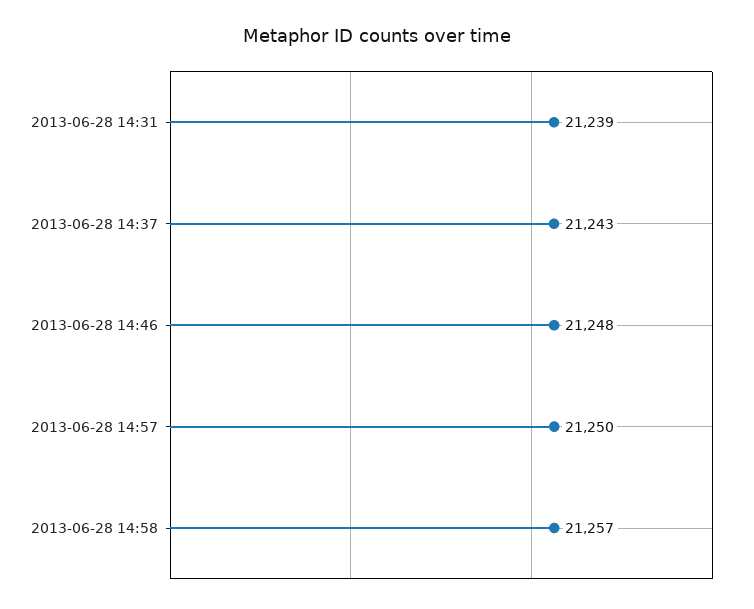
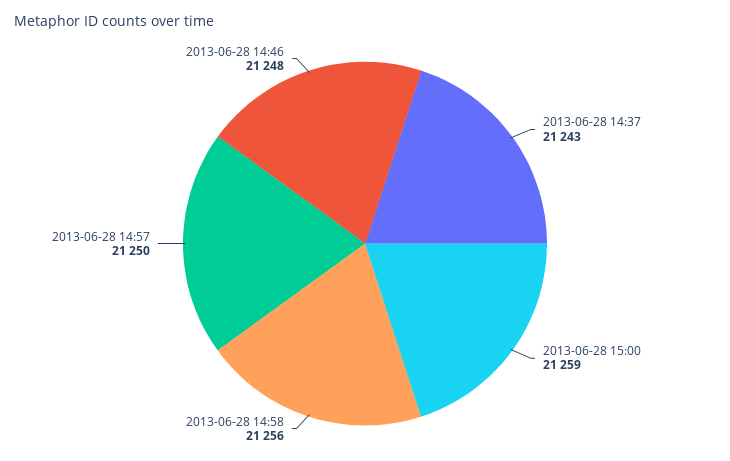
2013-06-28 14:31: 21239 -> none
2013-06-28 14:58: 21257 -> 21256
2013-06-28 15:00: none -> 21259

